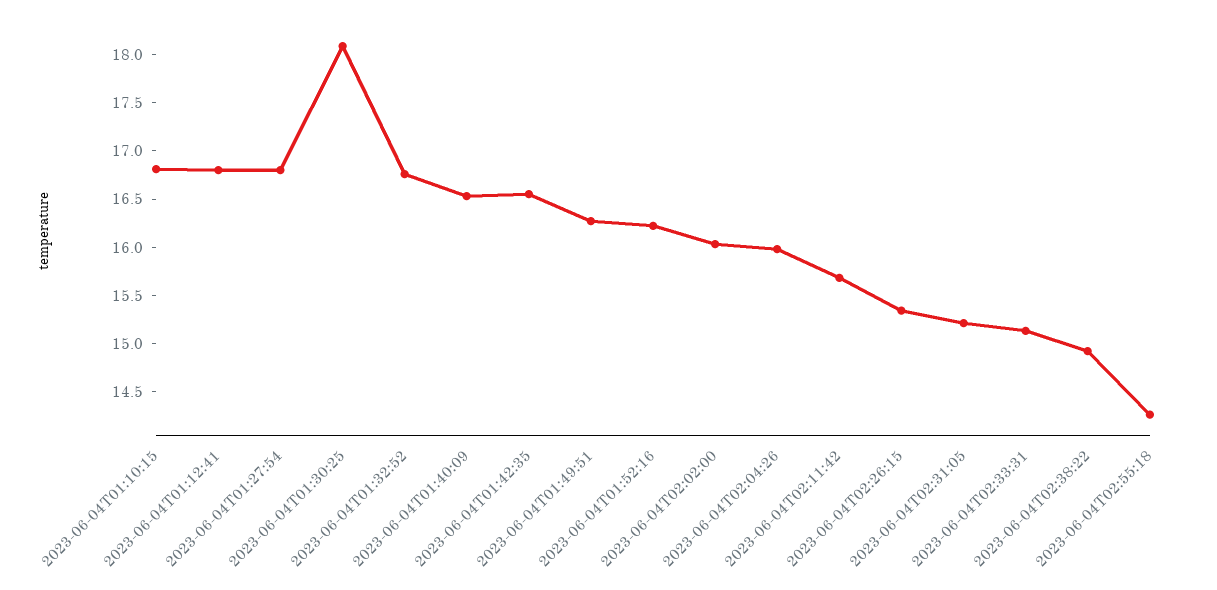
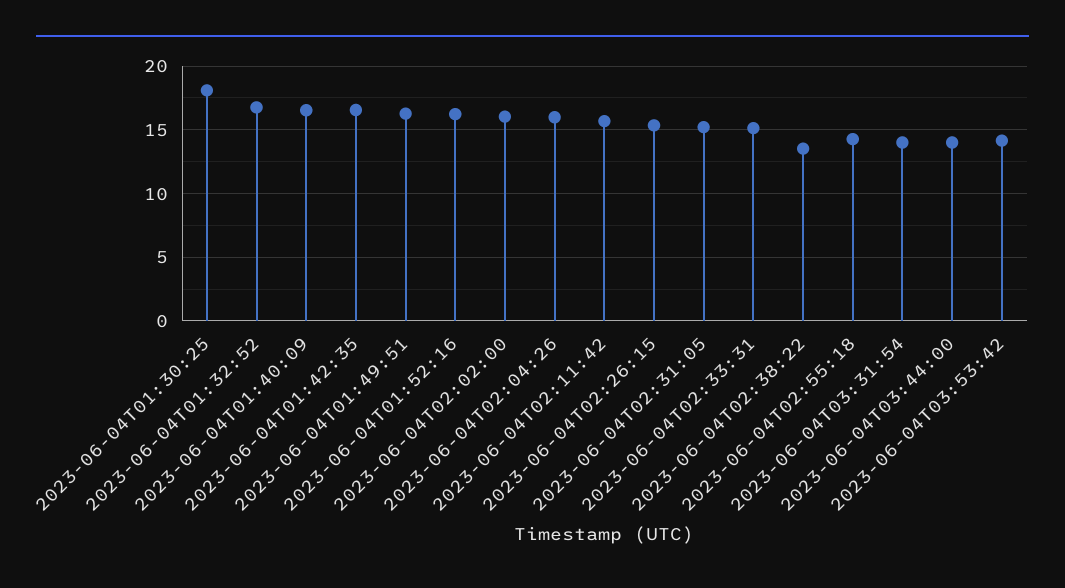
2023-06-04T01:10:15: 16.8 -> none
2023-06-04T01:12:41: 16.8 -> none
2023-06-04T01:27:54: 16.8 -> none
2023-06-04T02:38:22: 14.9 -> 13.5
2023-06-04T03:31:54: none -> 14
2023-06-04T03:44:00: none -> 14
2023-06-04T03:53:42: none -> 14

